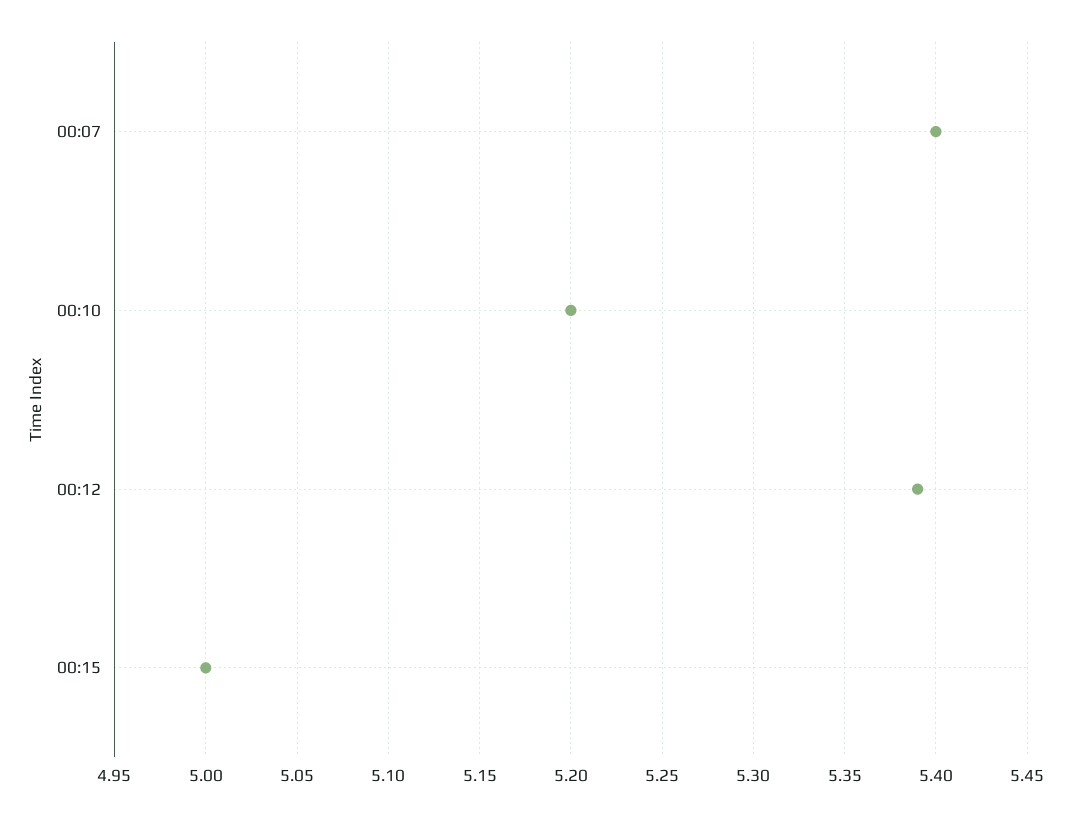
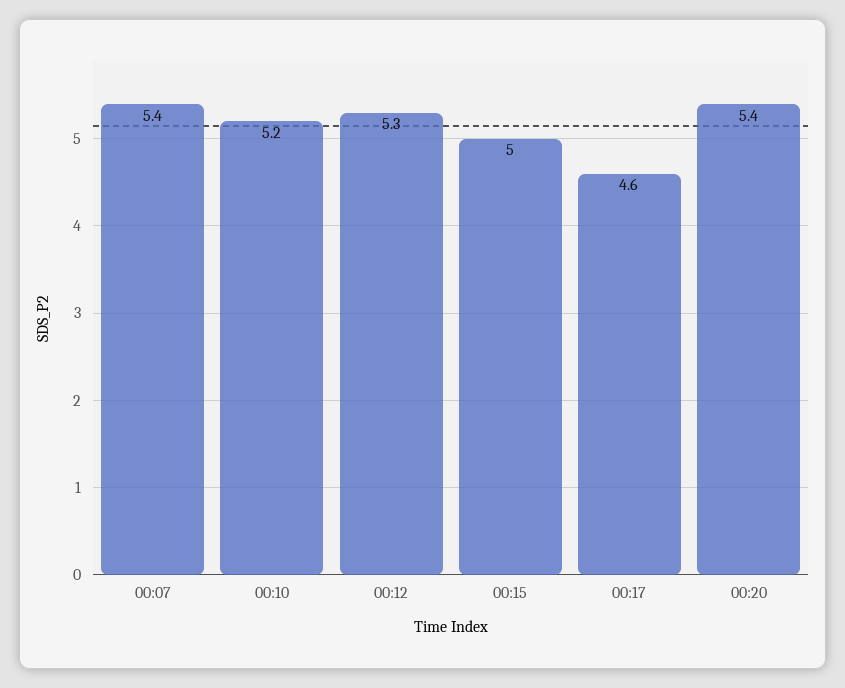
00:12: 5.39 -> 5.3
00:17: none -> 4.6
00:20: none -> 5.4

